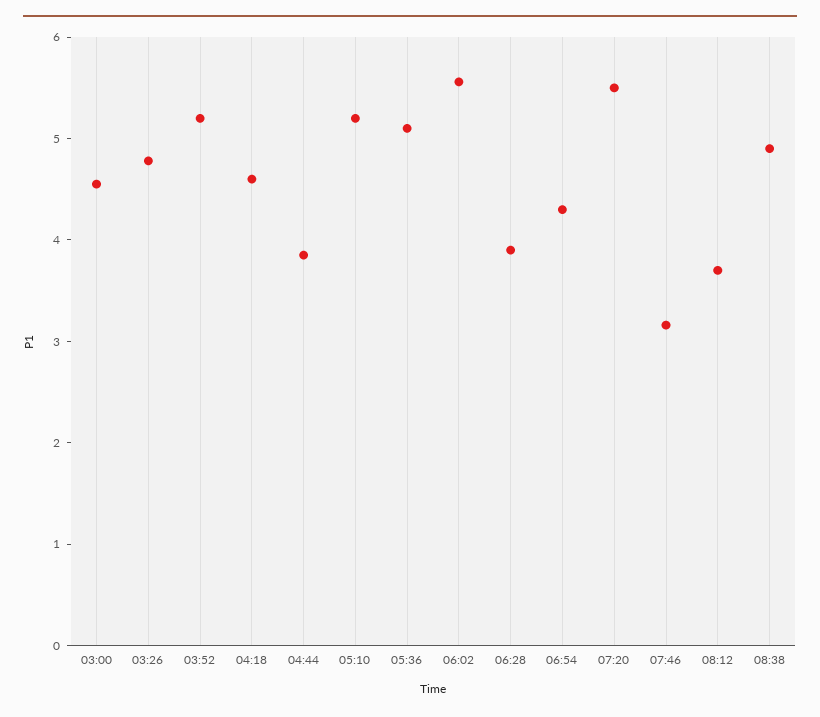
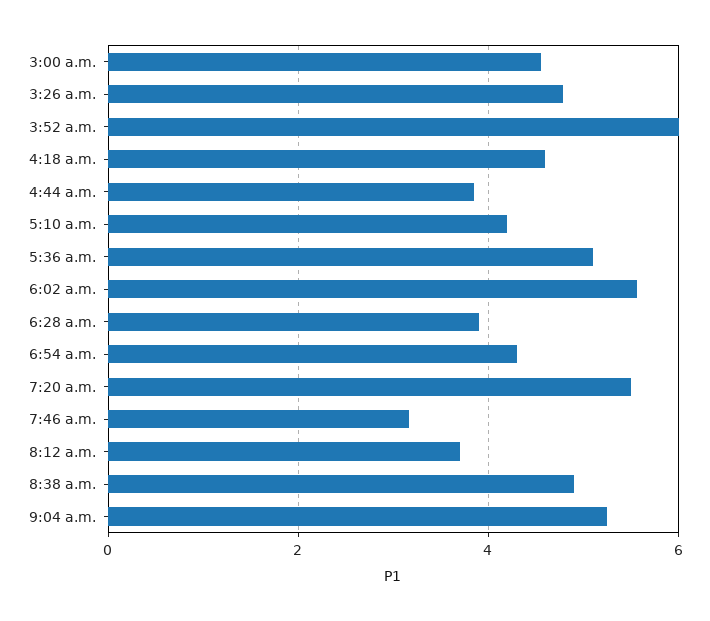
03:52: 5.2 -> 6
05:10: 5.2 -> 4.2
9:04 a.m.: none -> 5.2

